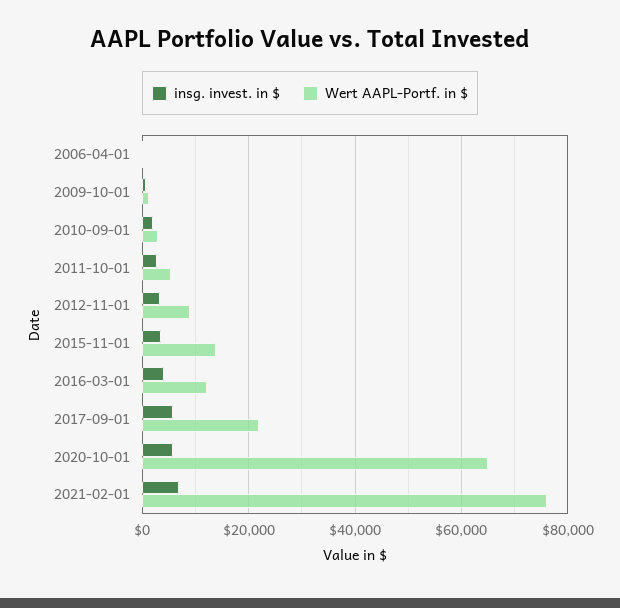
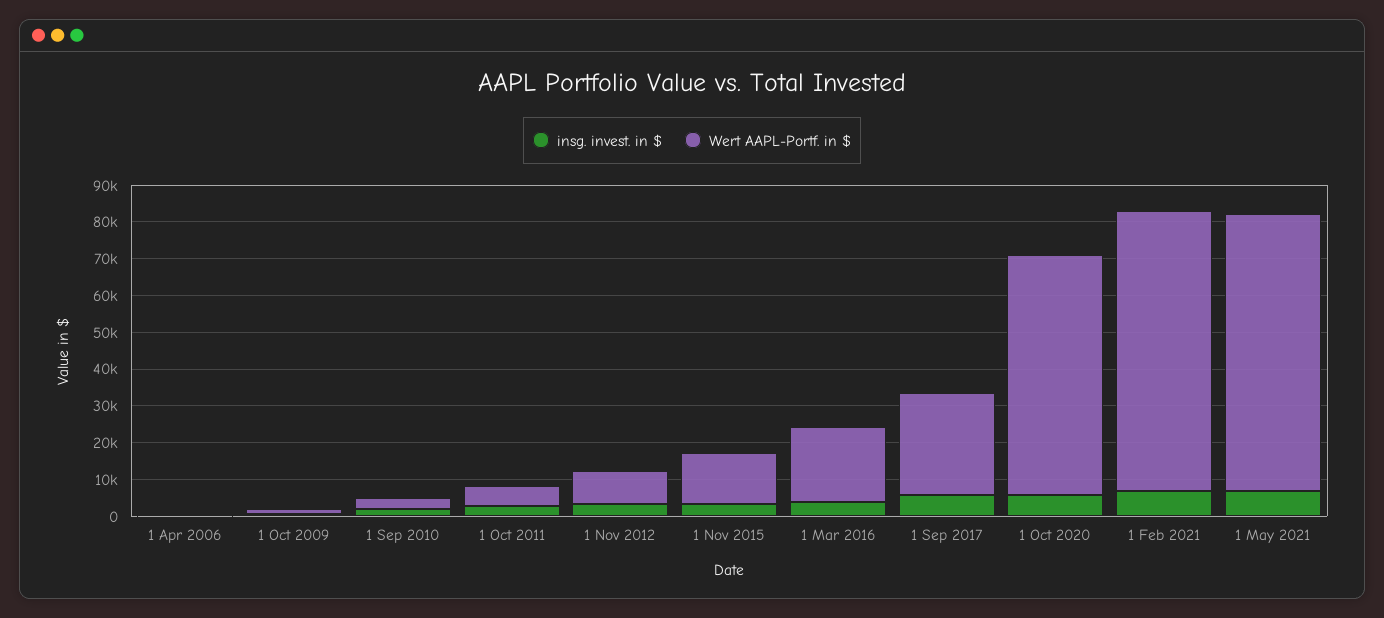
Wert AAPL-Portf. in $, 2016-03-01: 12000 -> 20000
Wert AAPL-Portf. in $, 2017-09-01: 22000 -> 27500
insg. invest. in $, 1 May 2021: none -> 7500
Wert AAPL-Portf. in $, 1 May 2021: none -> 75000

